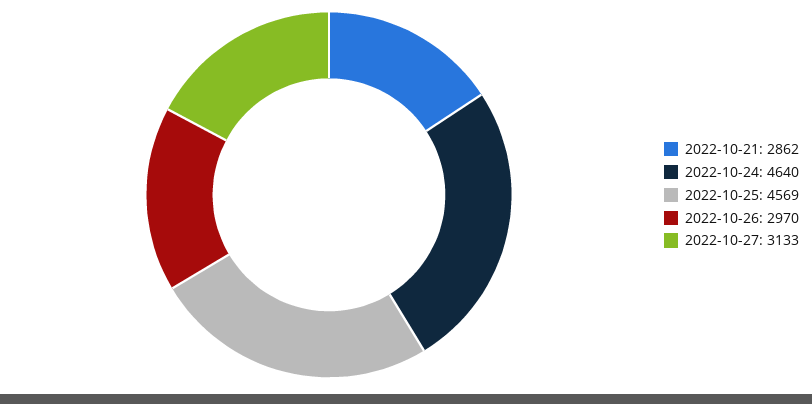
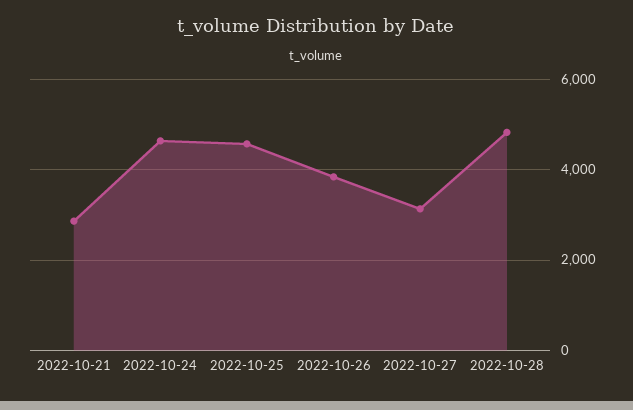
2022-10-26: 2970 -> 3800
2022-10-28: none -> 4800

